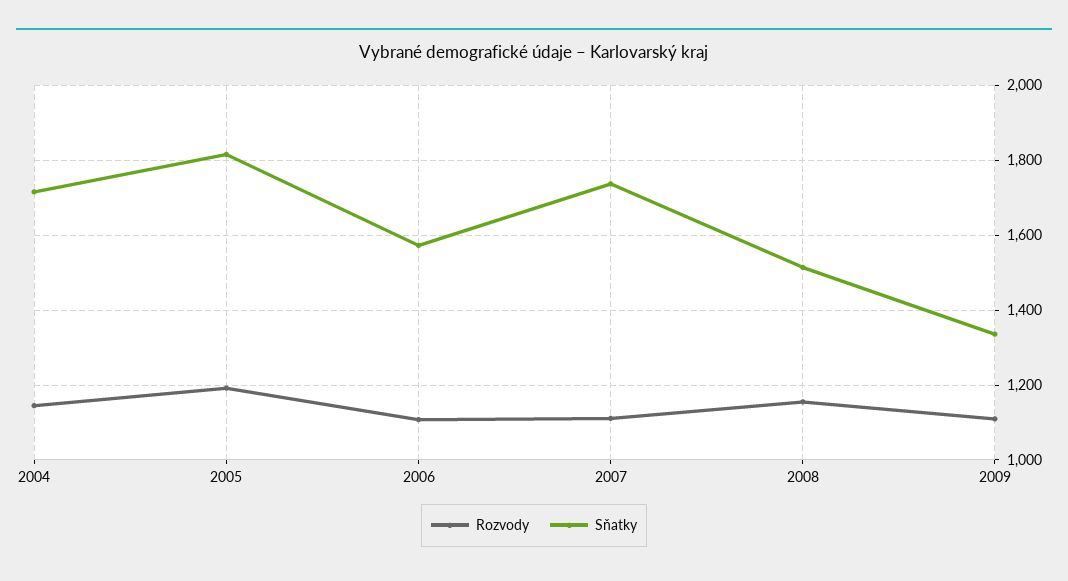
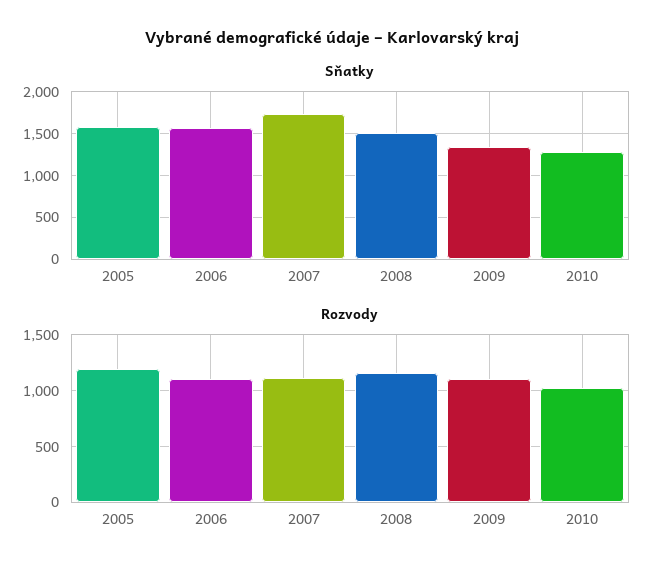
Rozvody, 2004: 1140 -> none
Sňatky, 2004: 1720 -> none
Sňatky, 2005: 1820 -> 1600
Sňatky, 2010: none -> 1300
Rozvody, 2010: none -> 1000

